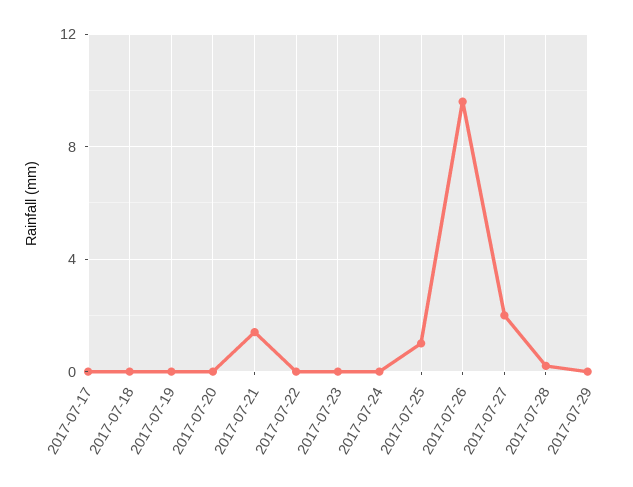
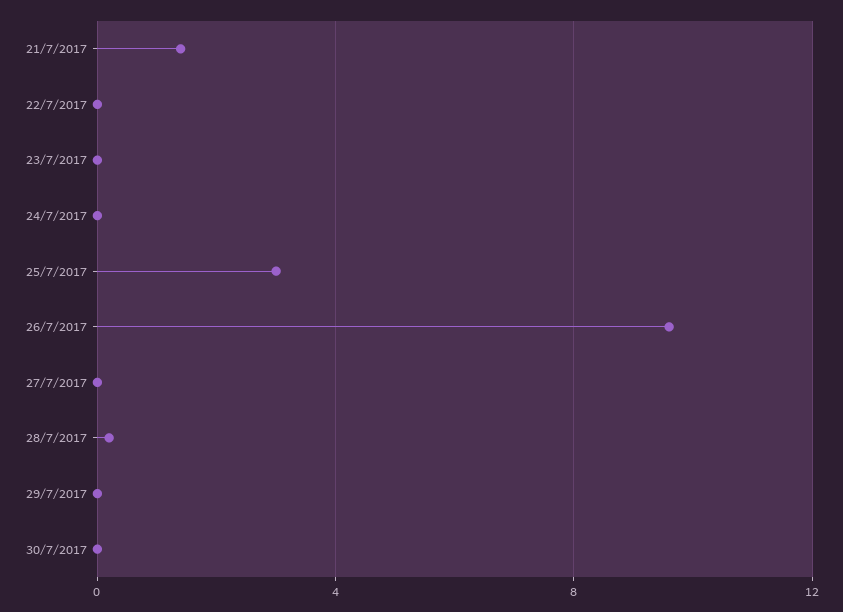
2017-07-17: 0 -> none
2017-07-18: 0 -> none
2017-07-19: 0 -> none
2017-07-20: 0 -> none
2017-07-25: 1 -> 3
2017-07-27: 2 -> 0
30/7/2017: none -> 0

